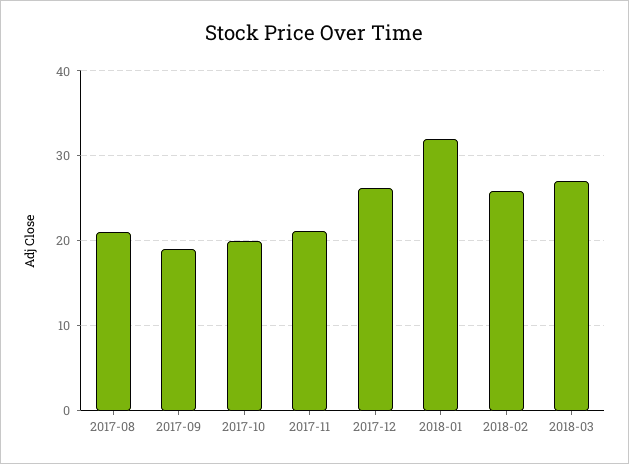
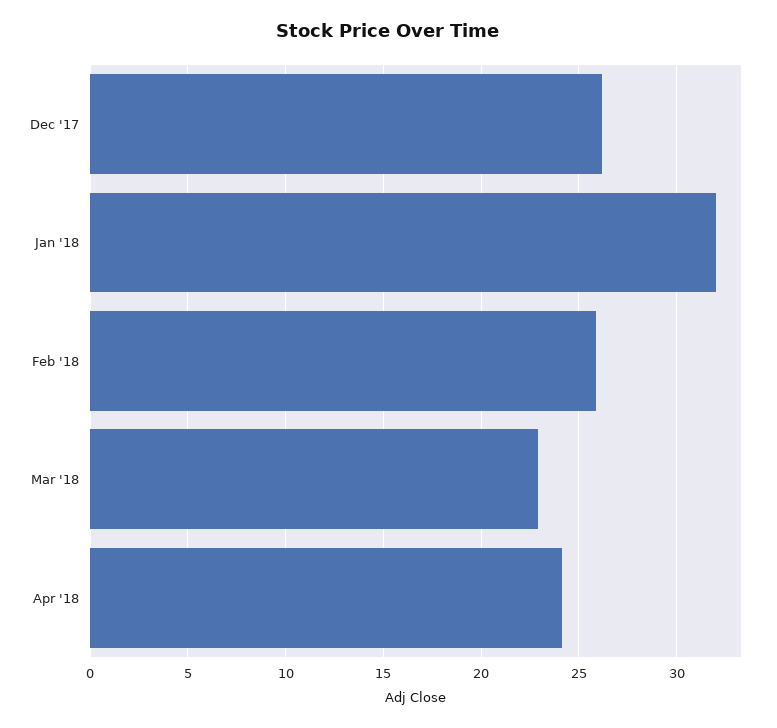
2017-08: 21 -> none
2017-09: 19 -> none
2017-10: 20 -> none
2017-11: 21 -> none
2018-03: 27 -> 23
Apr '18: none -> 24

